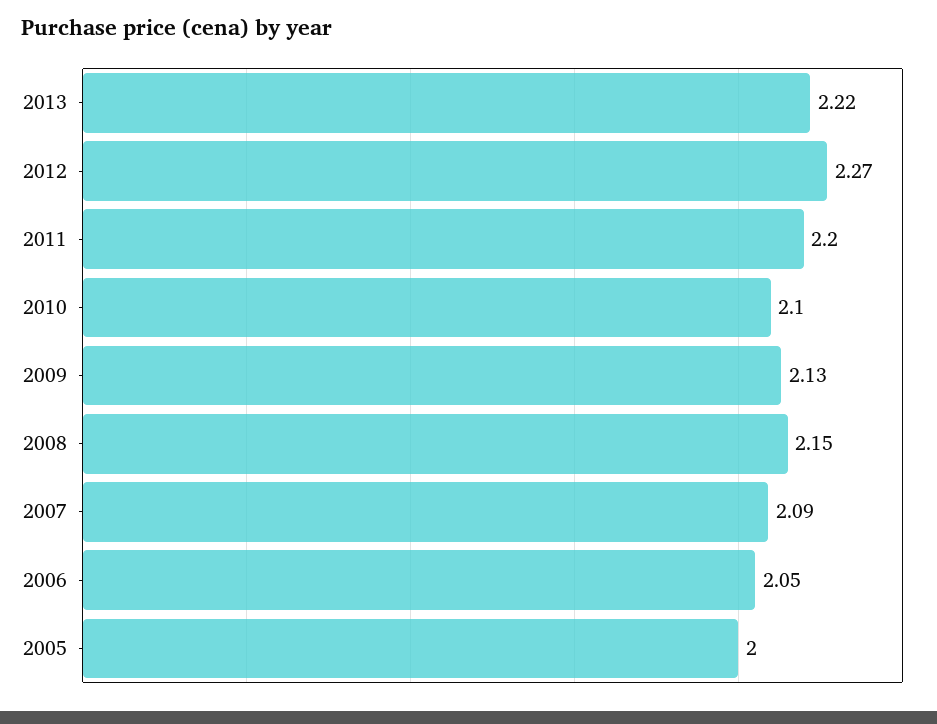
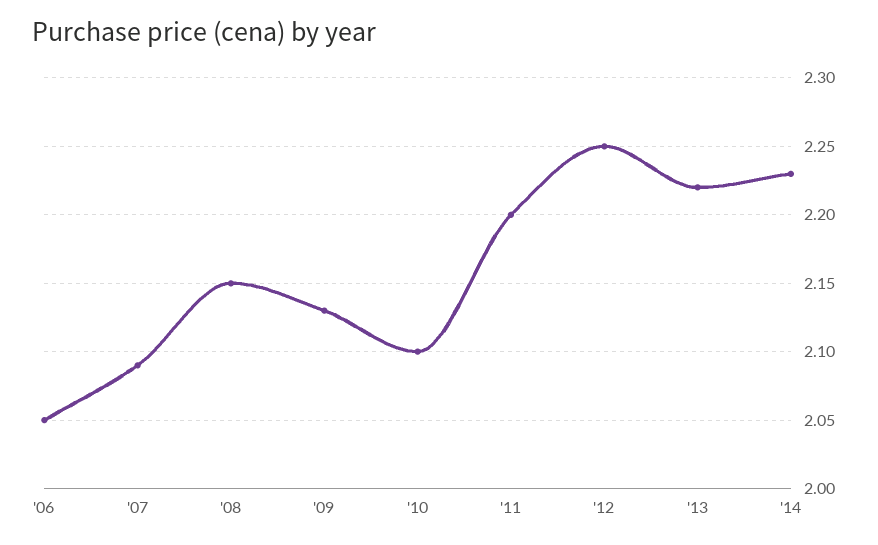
2012: 2.27 -> 2.25
2005: 2 -> none
'14: none -> 2.23

